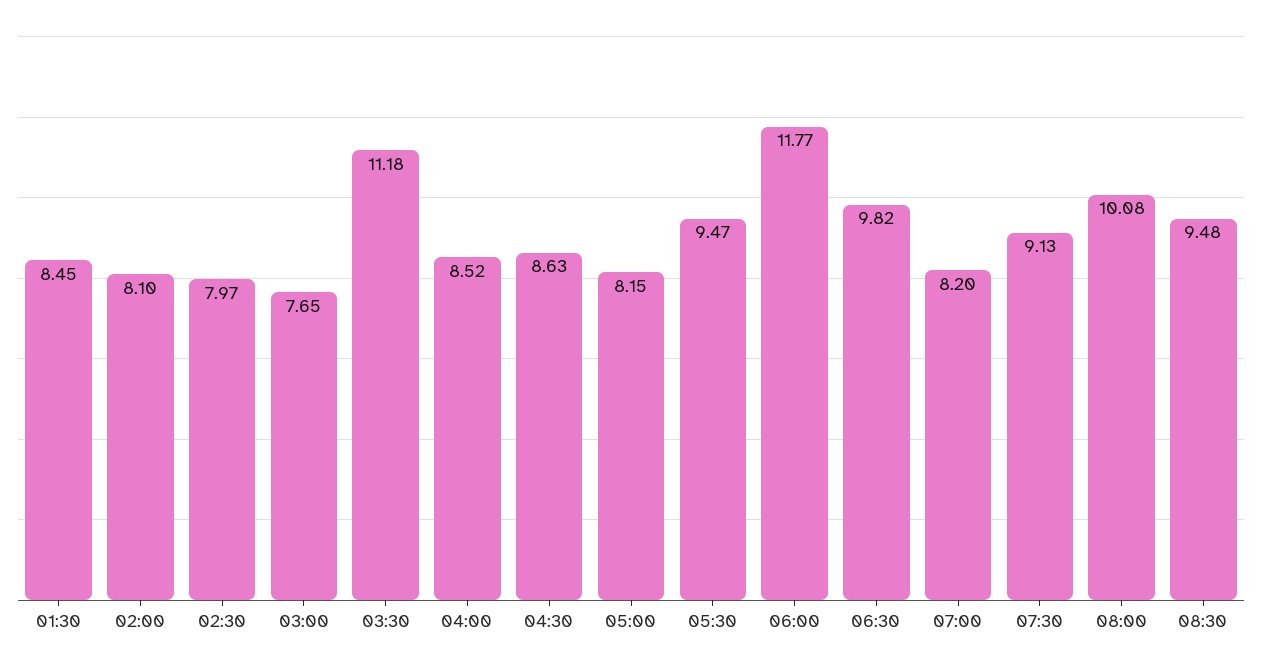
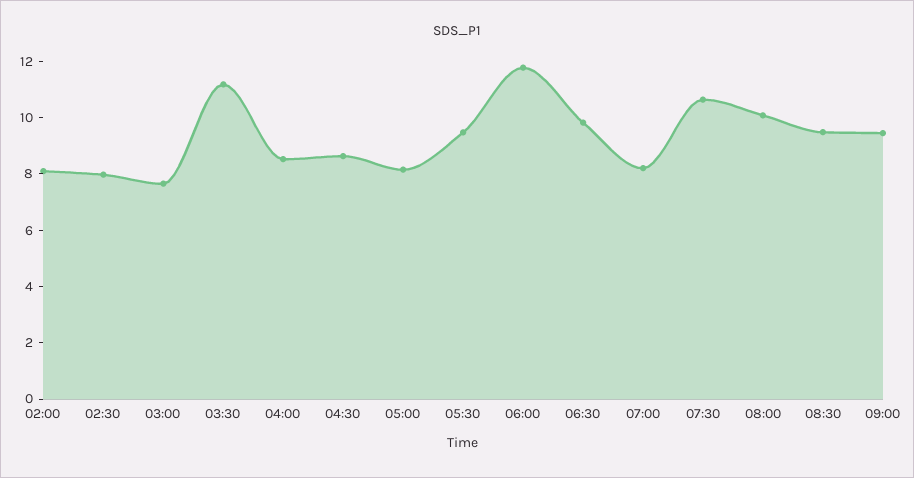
01:30: 8.45 -> none
07:30: 9.13 -> 10.5
09:00: none -> 9.5

